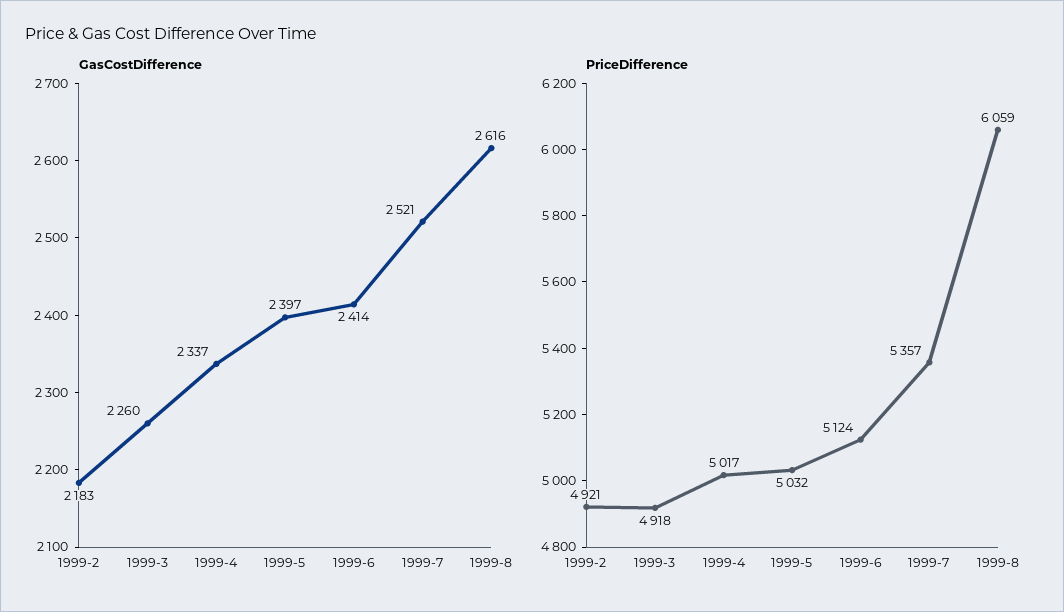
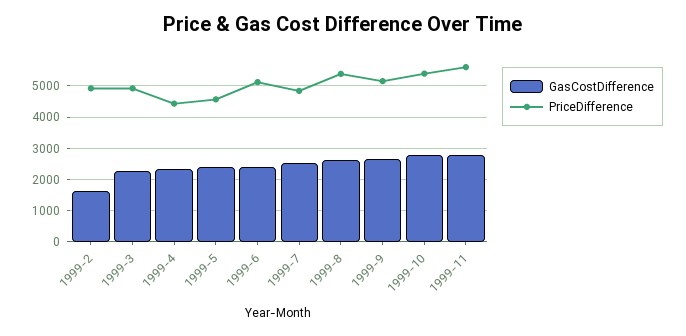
GasCostDifference, 1999-2: 2183 -> 1600
PriceDifference, 1999-4: 5017 -> 4400
PriceDifference, 1999-5: 5032 -> 4600
PriceDifference, 1999-7: 5357 -> 4800
PriceDifference, 1999-8: 6059 -> 5400
GasCostDifference, 1999-9: none -> 2600
PriceDifference, 1999-9: none -> 5200
GasCostDifference, 1999-10: none -> 2800
PriceDifference, 1999-10: none -> 5400
GasCostDifference, 1999-11: none -> 2800
PriceDifference, 1999-11: none -> 5600

